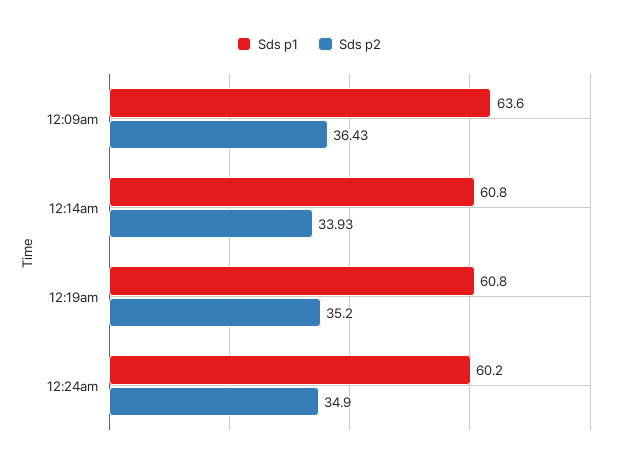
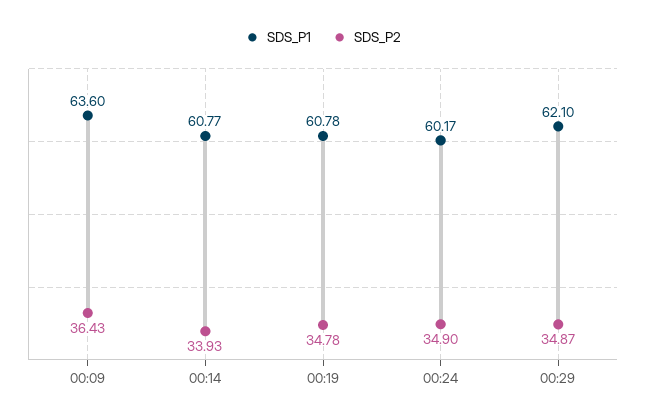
Sds p2, 12:19am: 35.2 -> 34.78
Sds p1, 00:29: none -> 62.1
Sds p2, 00:29: none -> 34.87

